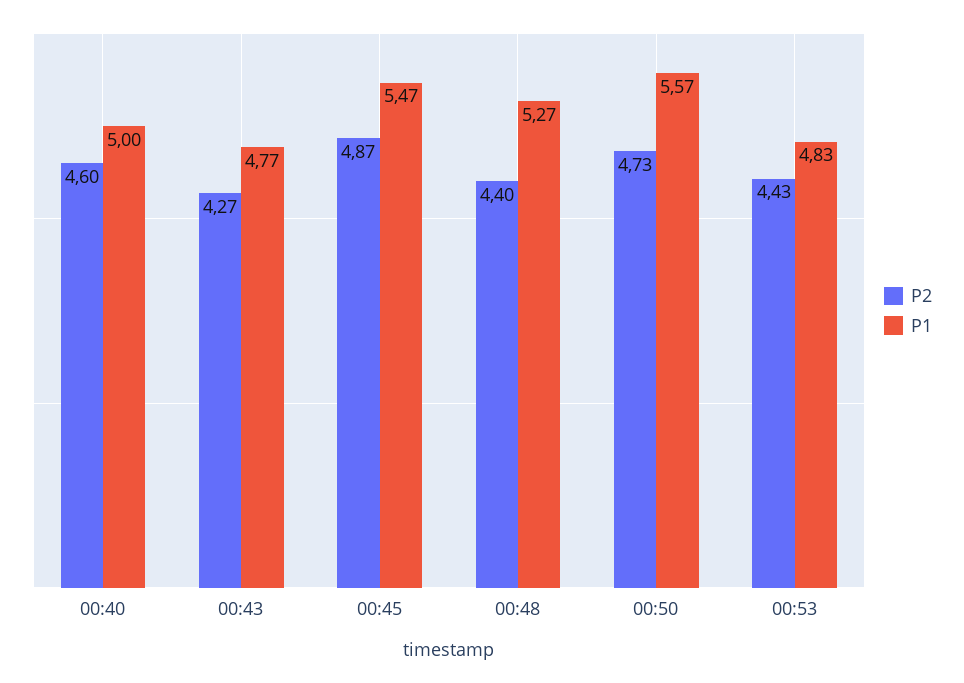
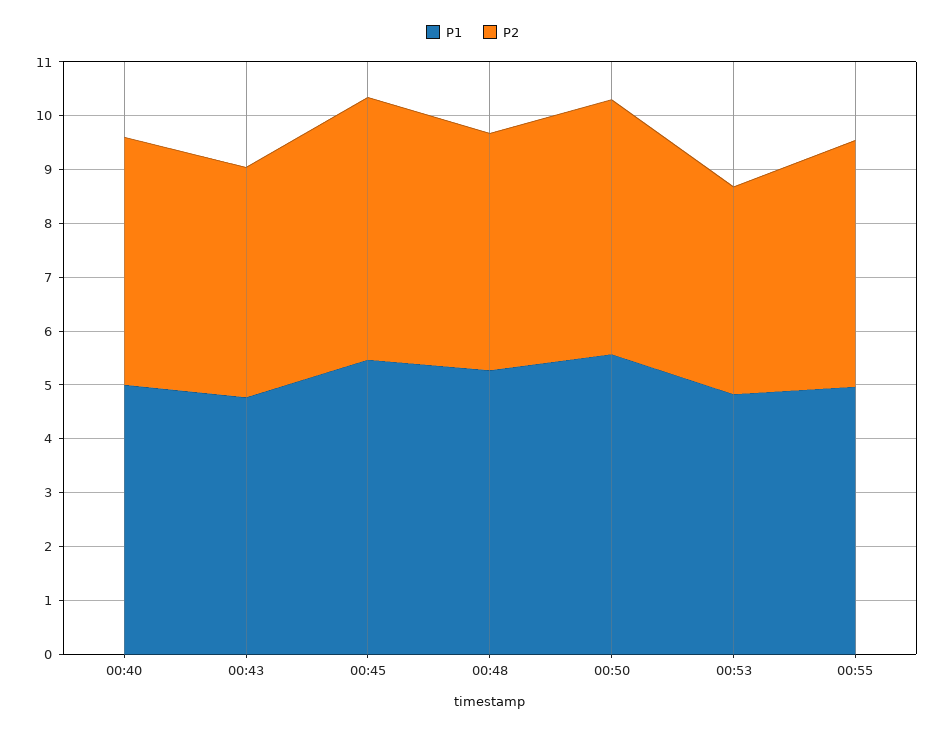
P2, 00:53: 4.43 -> 3.8
P1, 00:55: none -> 5
P2, 00:55: none -> 4.6

